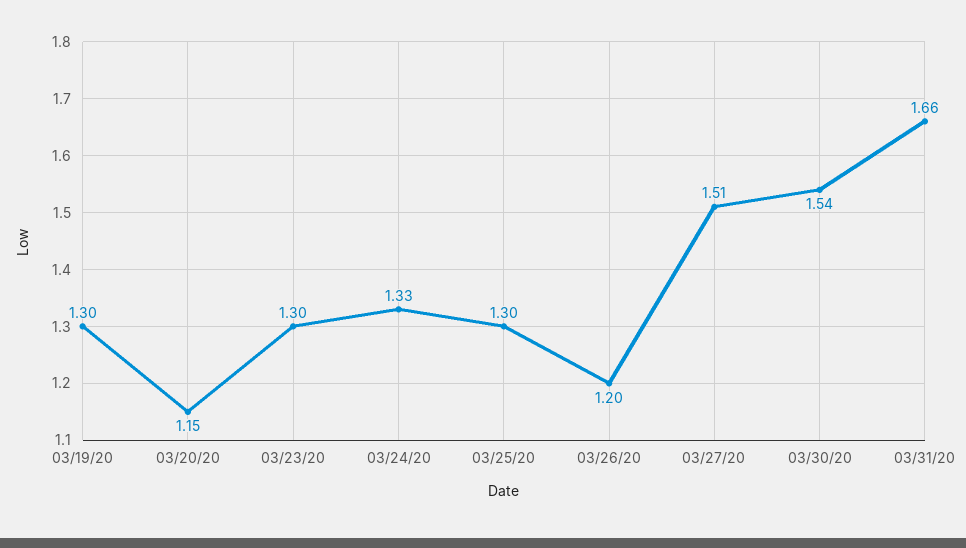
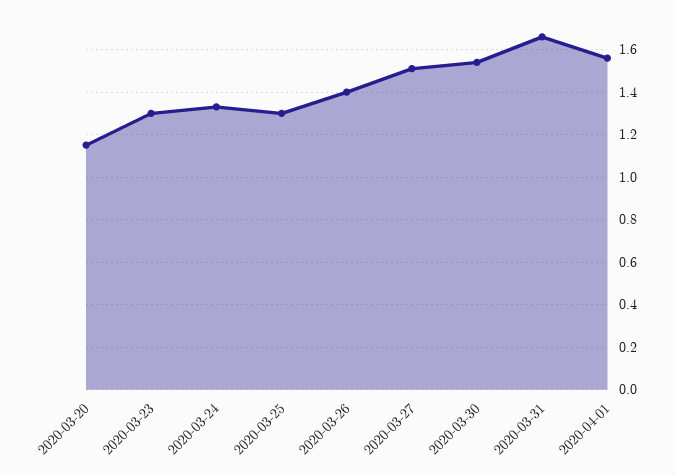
03/19/20: 1.3 -> none
03/26/20: 1.2 -> 1.4
2020-04-01: none -> 1.55

